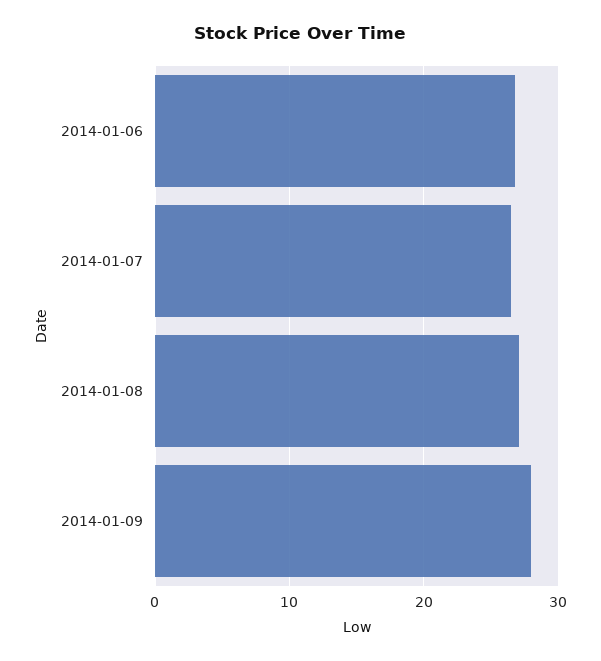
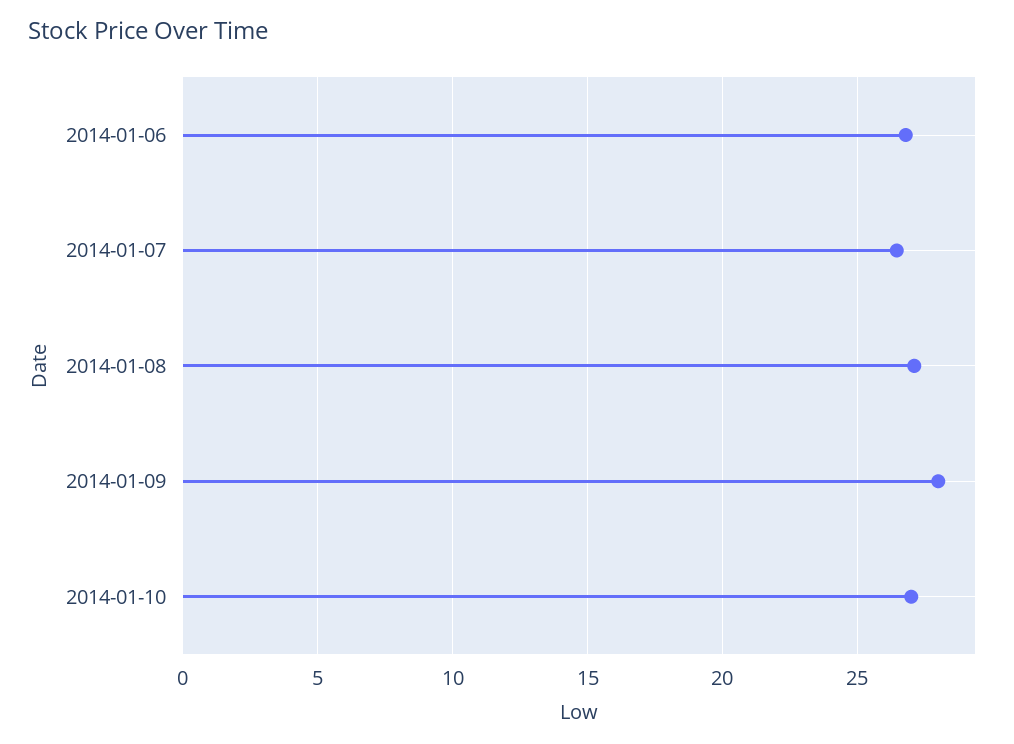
2014-01-10: none -> 27

